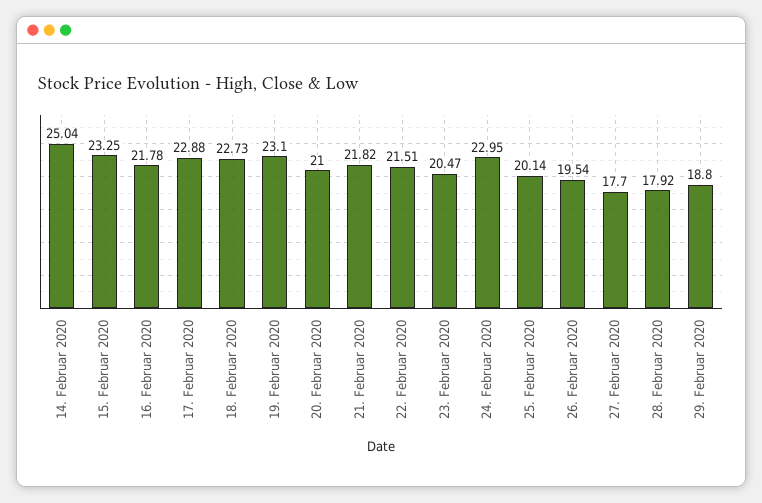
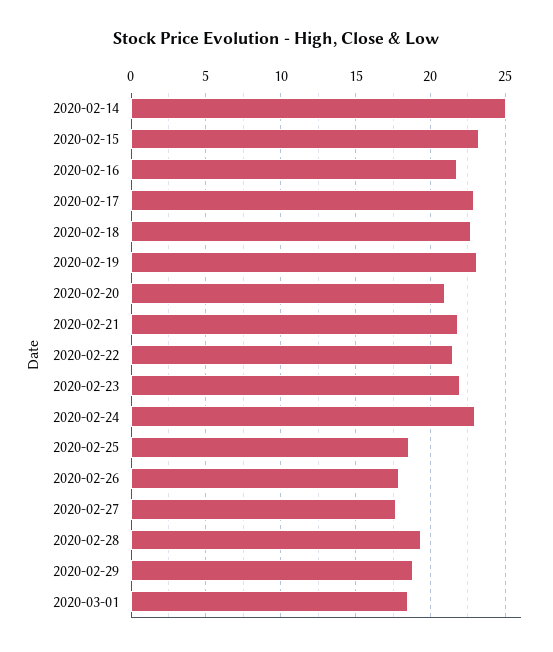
23. Februar 2020: 20.47 -> 22
25. Februar 2020: 20.14 -> 18.5
26. Februar 2020: 19.54 -> 18
28. Februar 2020: 17.92 -> 19.5
2020-03-01: none -> 18.5

